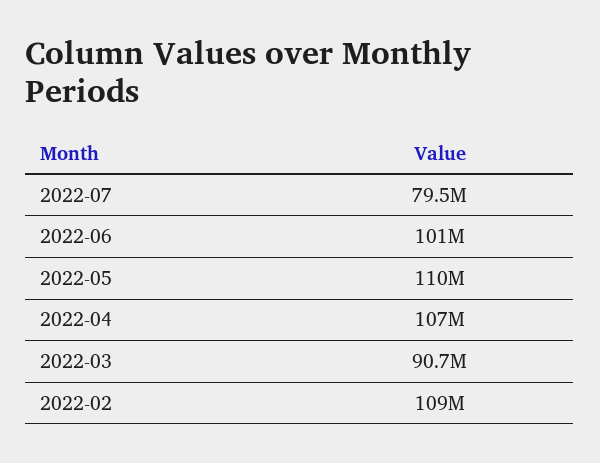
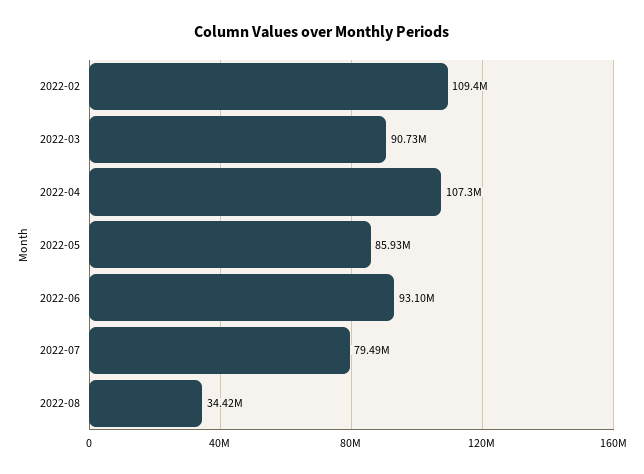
2022-06: 101000000 -> 93100000
2022-05: 110000000 -> 85930000
2022-08: none -> 34420000

